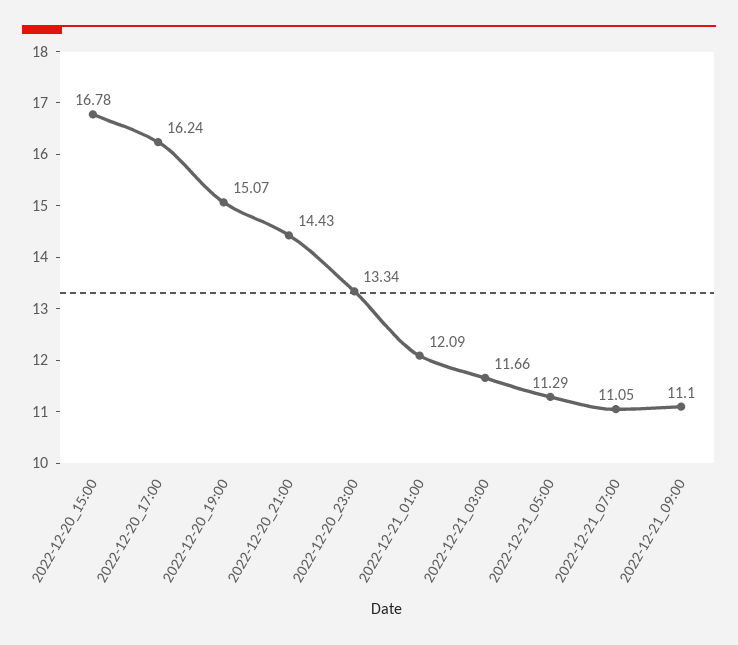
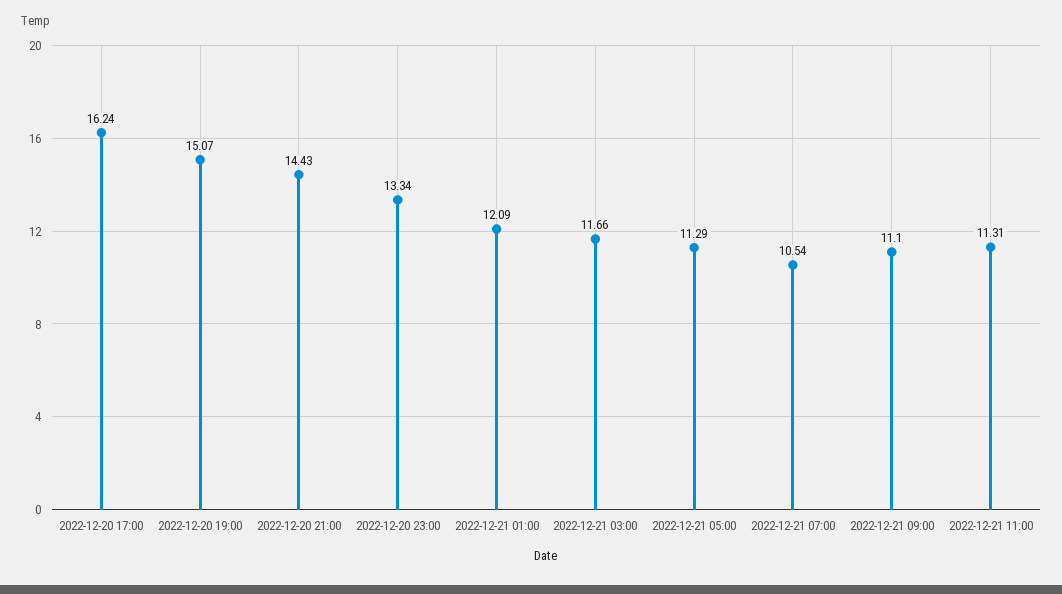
2022-12-20_15:00: 16.78 -> none
2022-12-21_07:00: 11.05 -> 10.54
2022-12-21 11:00: none -> 11.31

